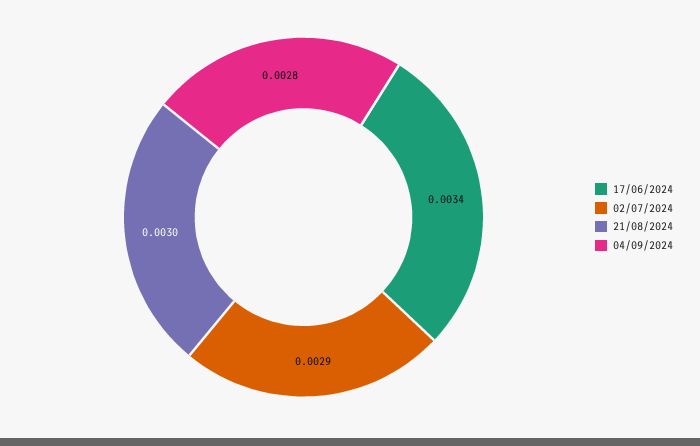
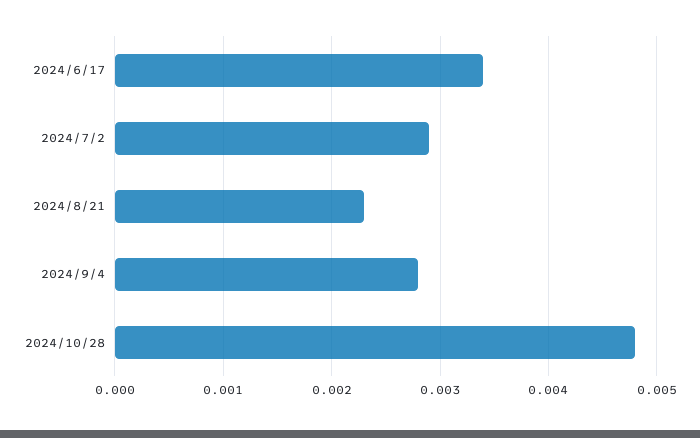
21/08/2024: 0.003 -> 0.0023
2024/10/28: none -> 0.0048

